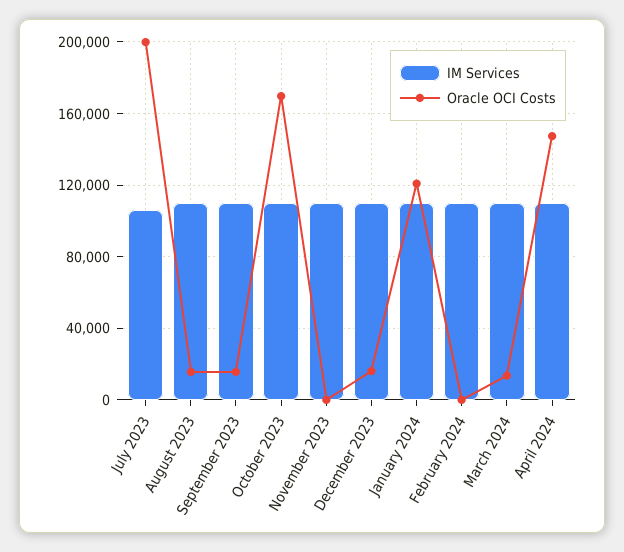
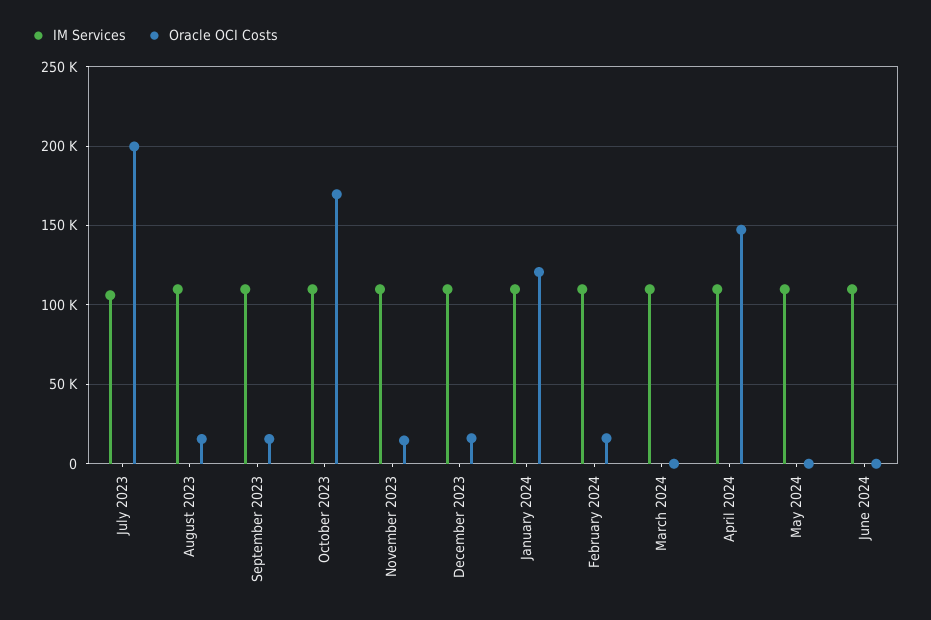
Oracle OCI Costs, November 2023: 0 -> 15000
Oracle OCI Costs, February 2024: 0 -> 15000
Oracle OCI Costs, March 2024: 15000 -> 0
IM Services, May 2024: none -> 110000
Oracle OCI Costs, May 2024: none -> 0
IM Services, June 2024: none -> 110000
Oracle OCI Costs, June 2024: none -> 0

